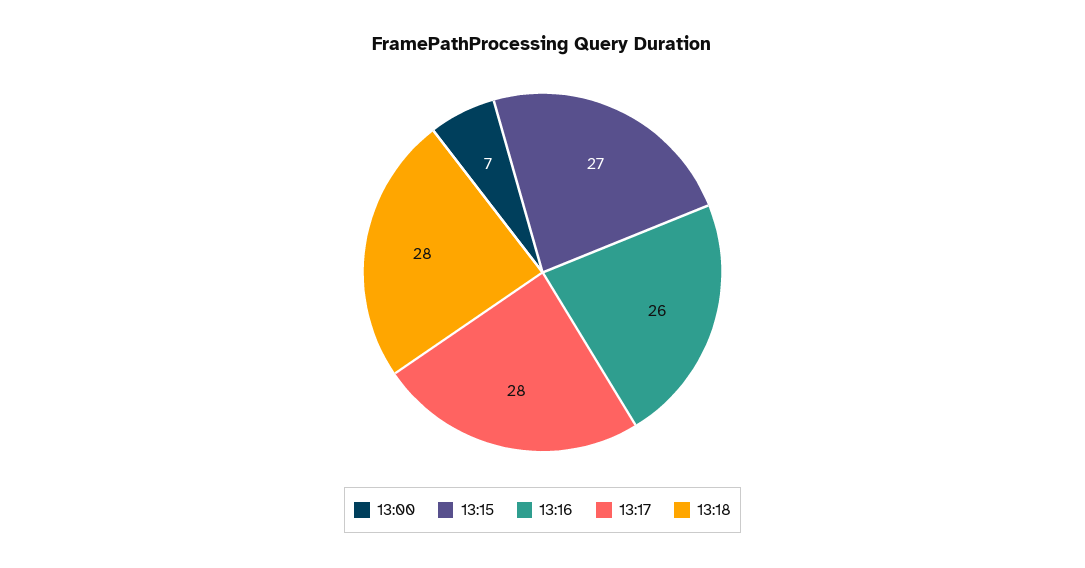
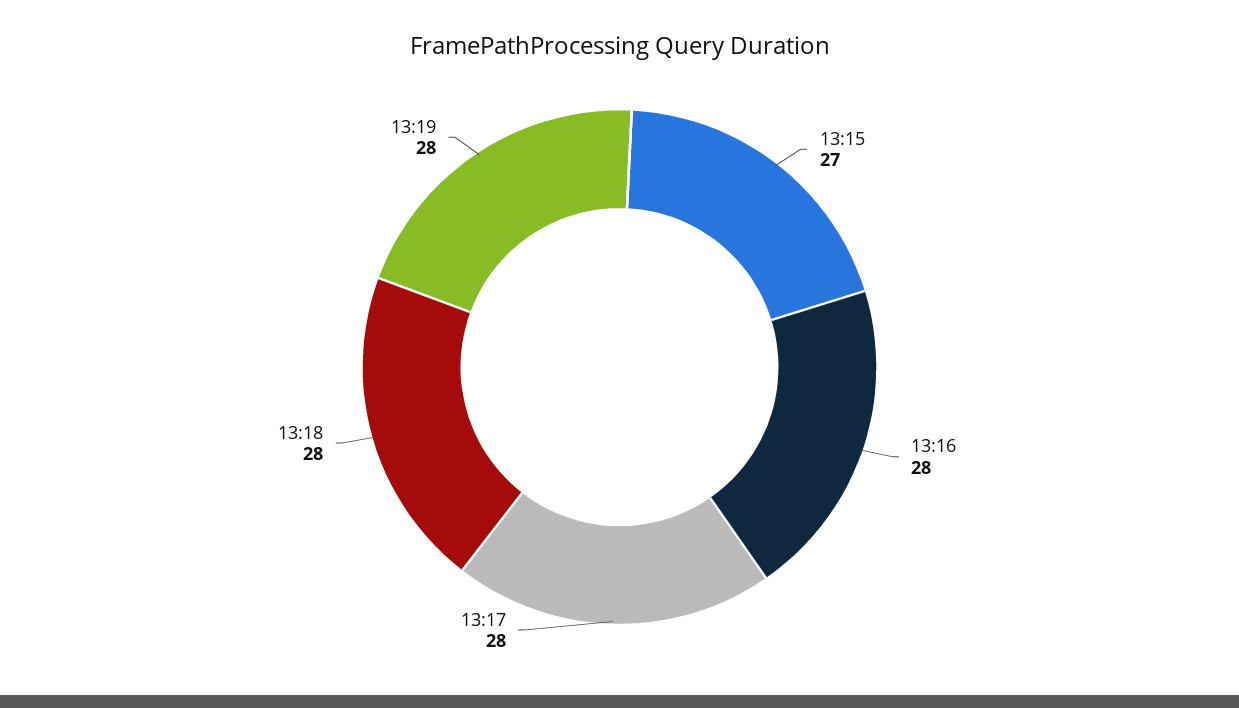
13:00: 7 -> none
13:16: 26 -> 28
13:19: none -> 28

